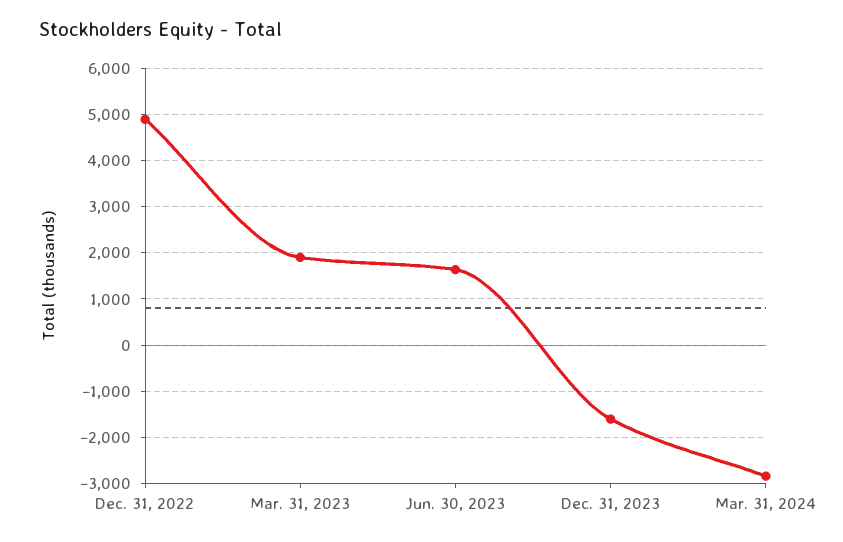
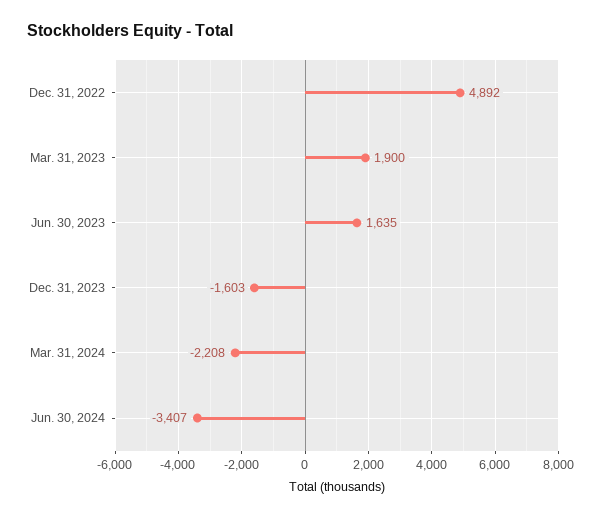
Mar. 31, 2024: -2800 -> -2208
Jun. 30, 2024: none -> -3407

